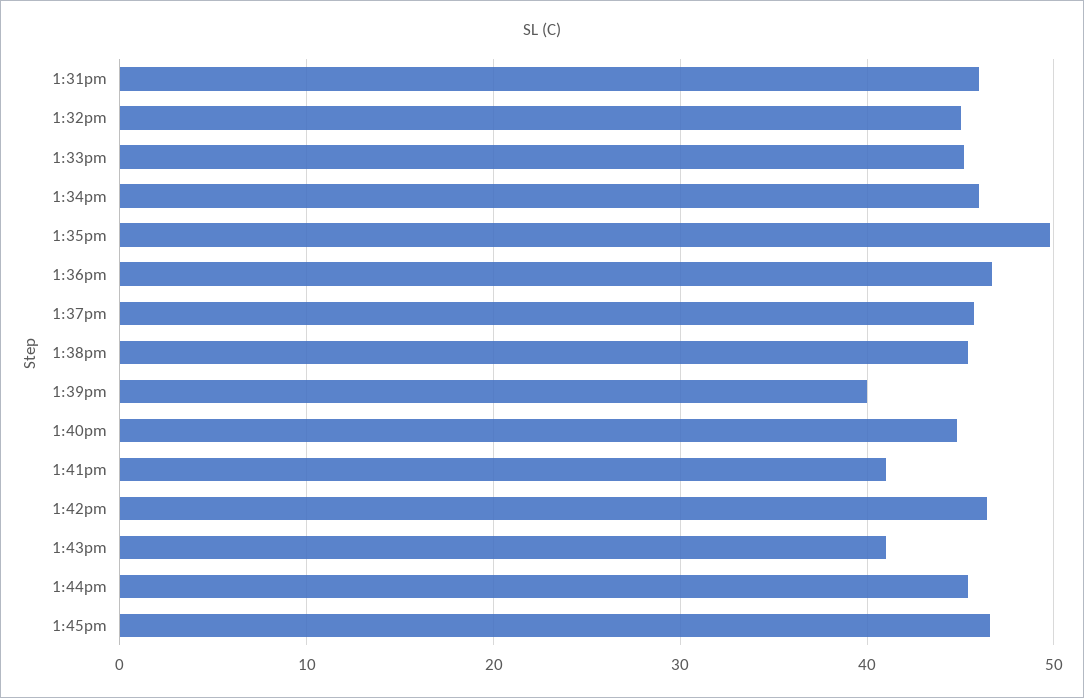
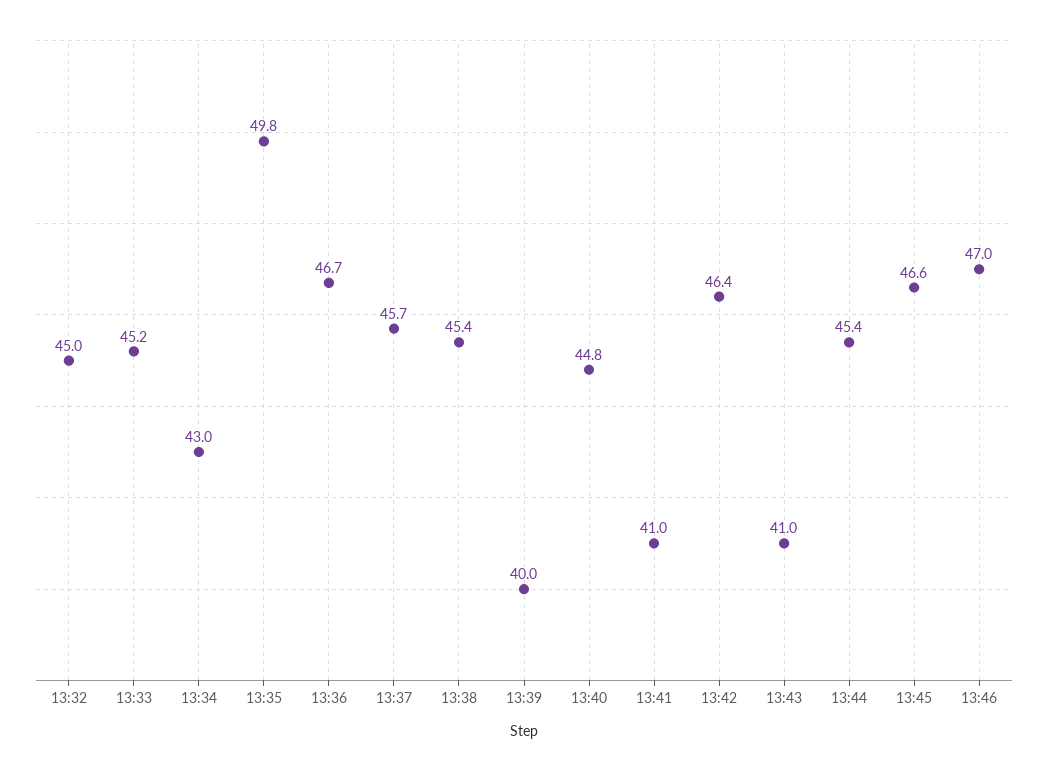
1:31pm: 46 -> none
1:34pm: 46 -> 43
13:46: none -> 47

